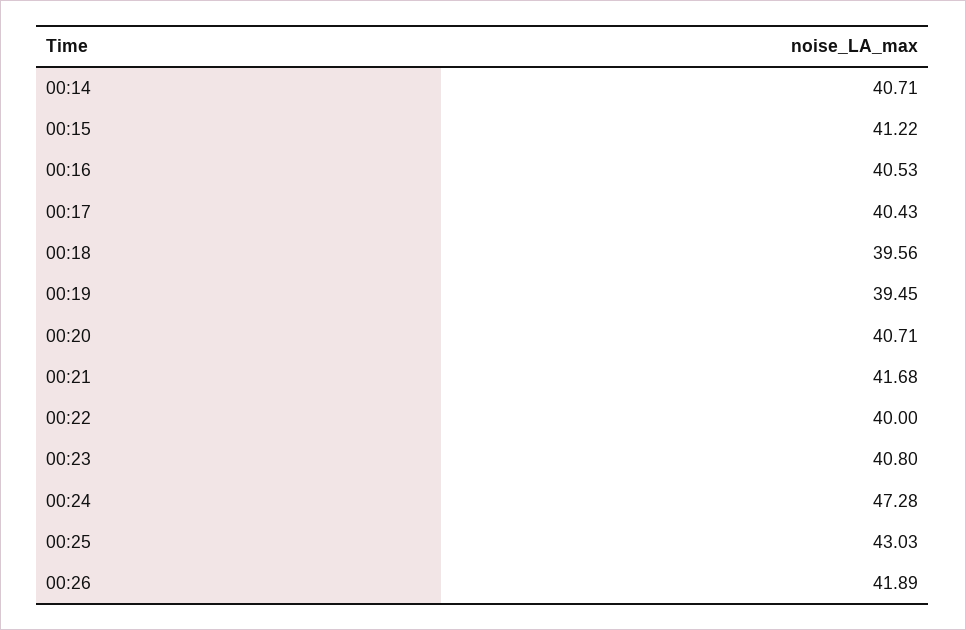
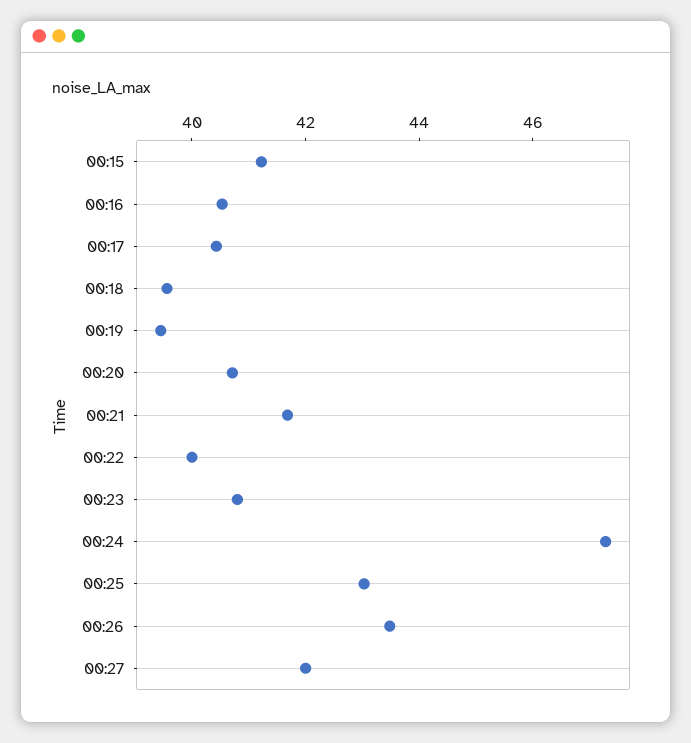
00:14: 40.71 -> none
00:26: 41.89 -> 43.5
00:27: none -> 42

